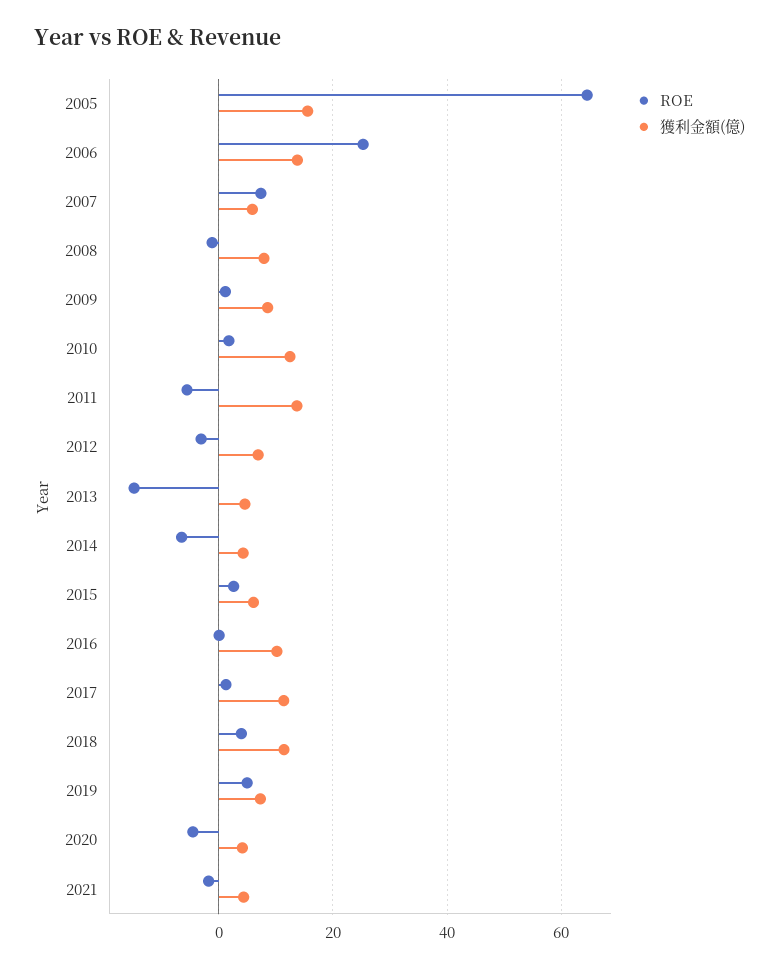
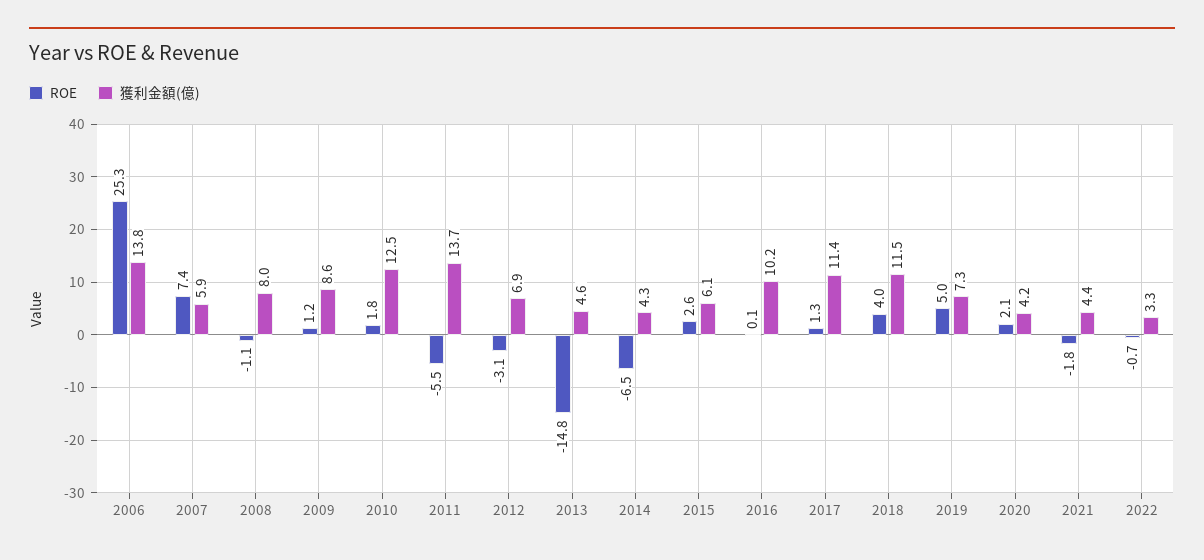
ROE, 2005: 64 -> none
獲利金額(億), 2005: 16 -> none
ROE, 2020: -4 -> 2.1
ROE, 2022: none -> -0.7
獲利金額(億), 2022: none -> 3.3

